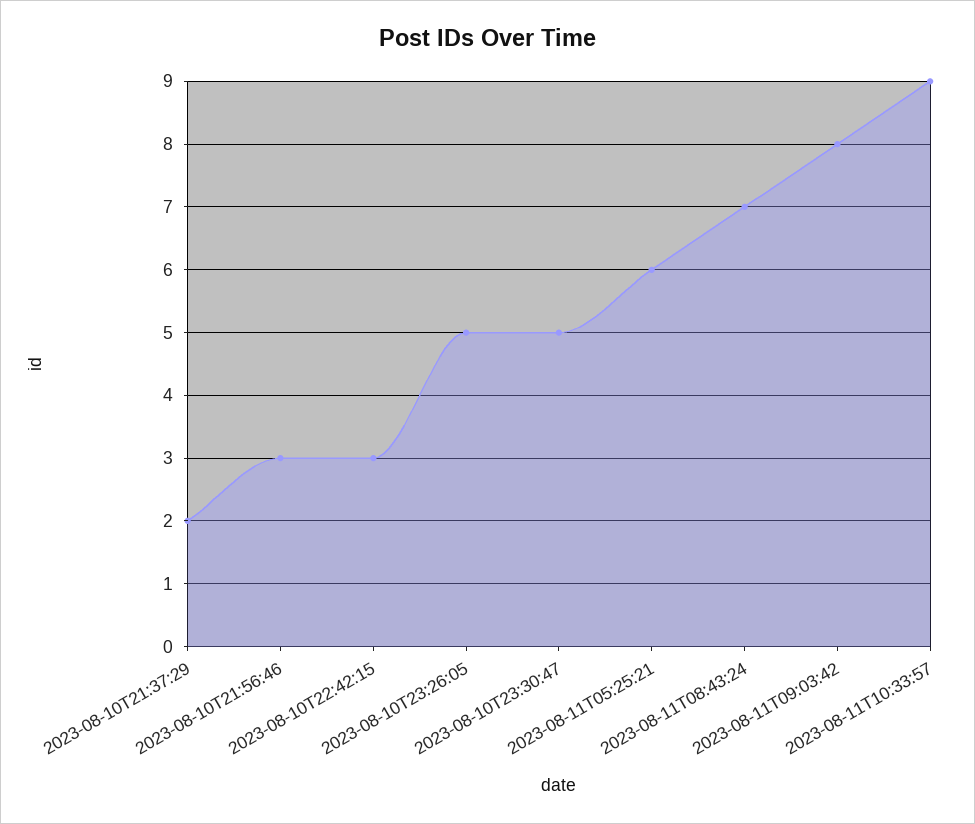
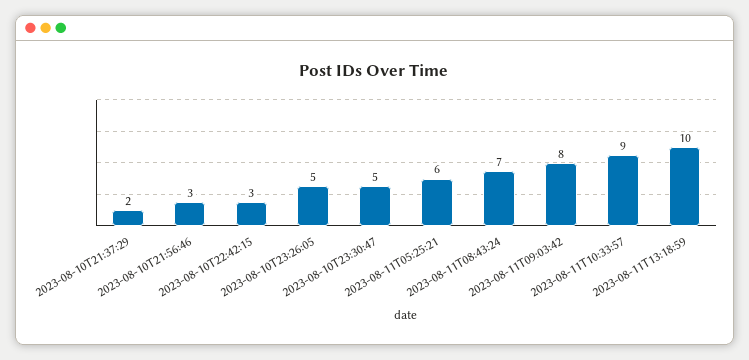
2023-08-11T13:18:59: none -> 10

